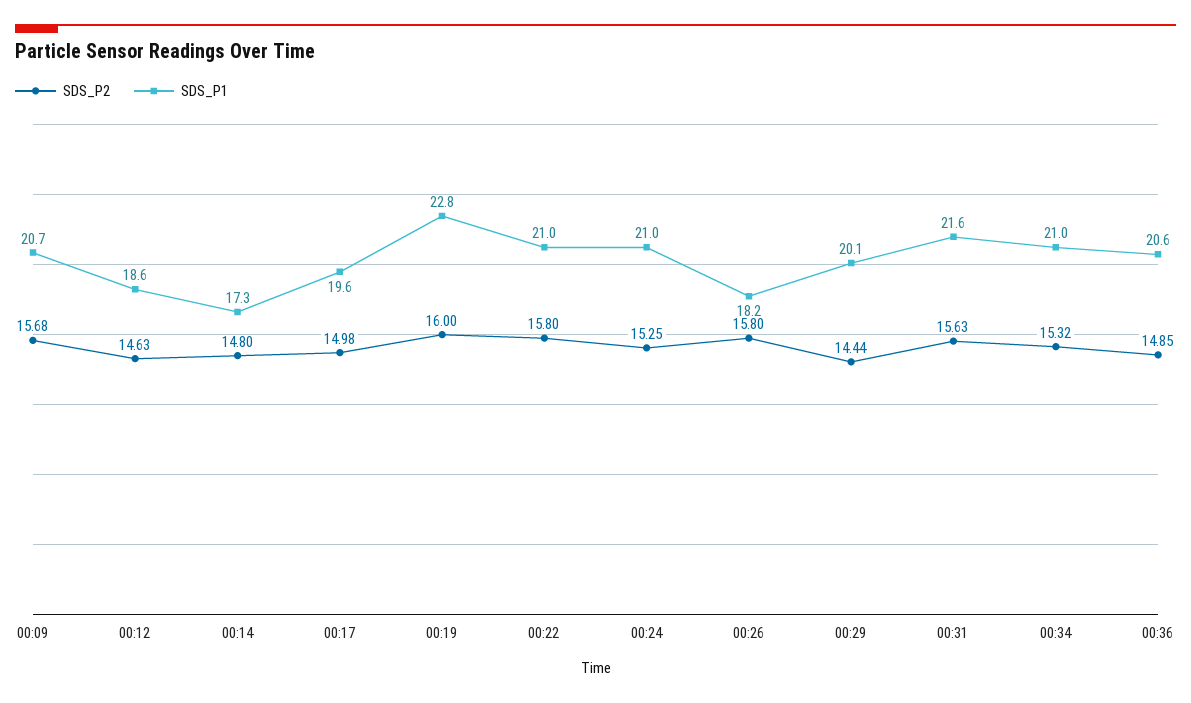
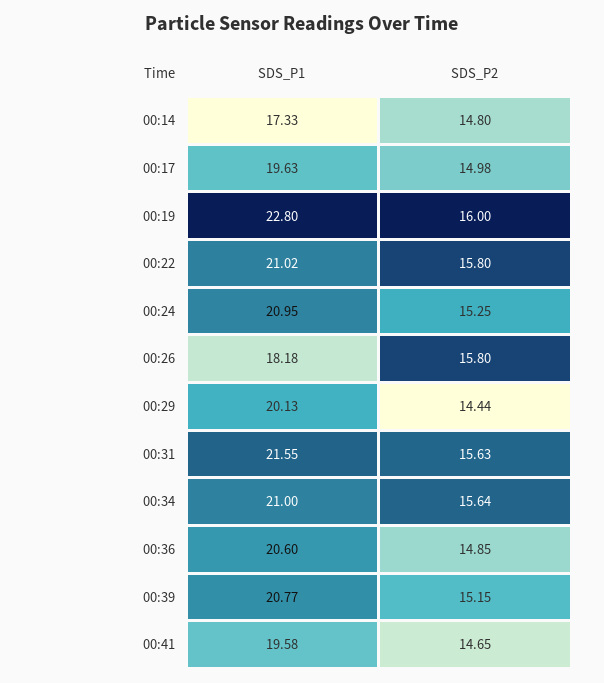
SDS_P2, 00:09: 15.68 -> none
SDS_P1, 00:09: 20.7 -> none
SDS_P2, 00:12: 14.63 -> none
SDS_P1, 00:12: 18.6 -> none
SDS_P2, 00:34: 15.32 -> 15.64
SDS_P1, 00:39: none -> 20.77
SDS_P2, 00:39: none -> 15.15
SDS_P1, 00:41: none -> 19.58
SDS_P2, 00:41: none -> 14.65

